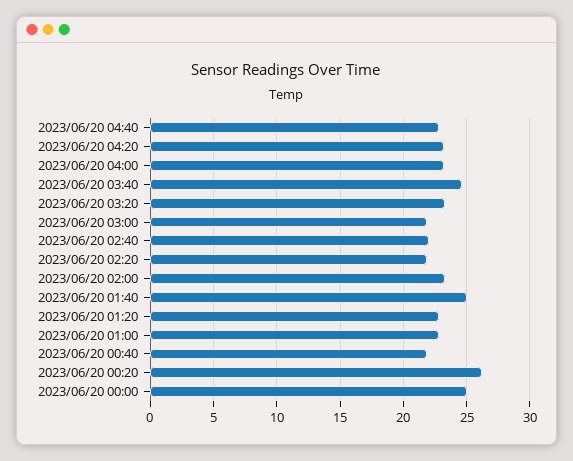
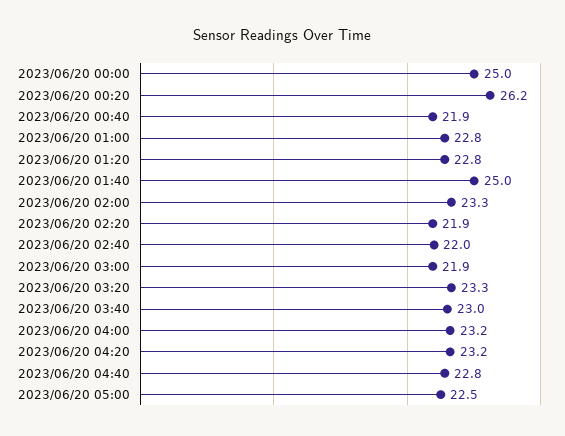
2023/06/20 03:40: 24.5 -> 23
2023/06/20 05:00: none -> 22.5

